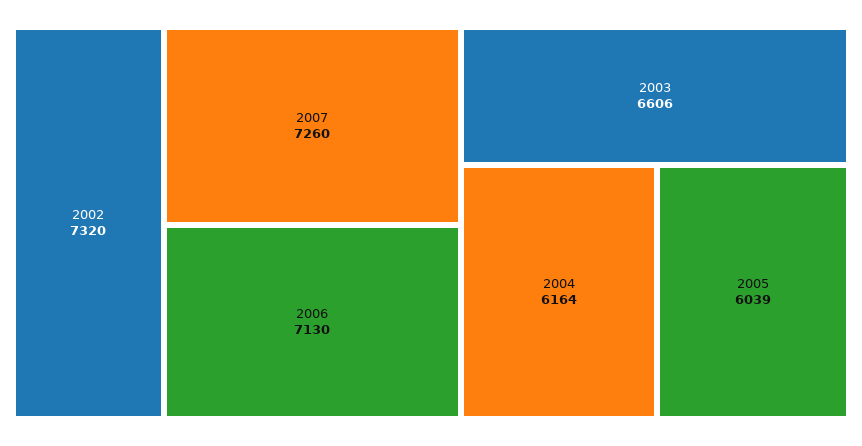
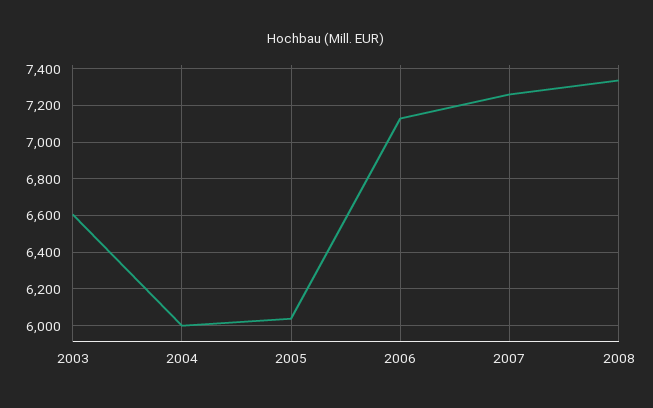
2002: 7320 -> none
2004: 6164 -> 6000
2008: none -> 7350

